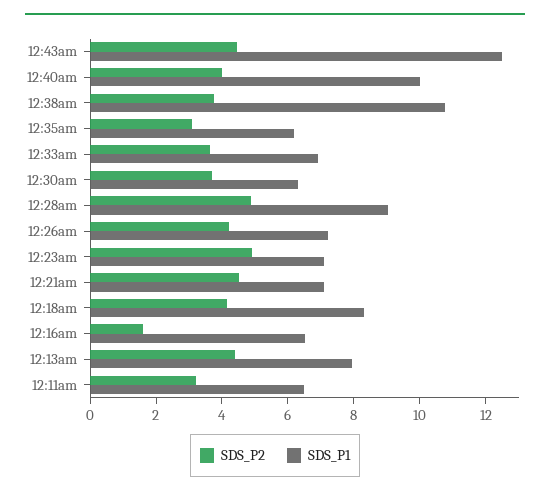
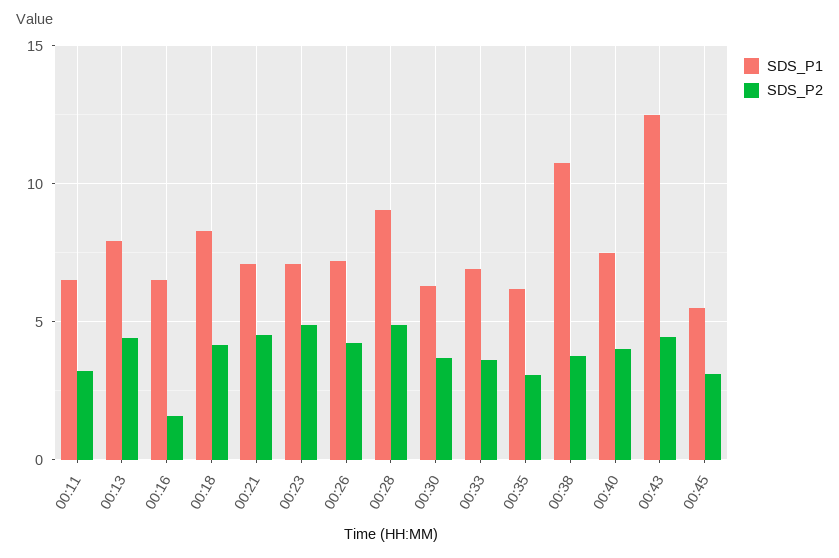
SDS_P1, 12:40am: 10 -> 7.5
SDS_P1, 00:45: none -> 5.5
SDS_P2, 00:45: none -> 3

